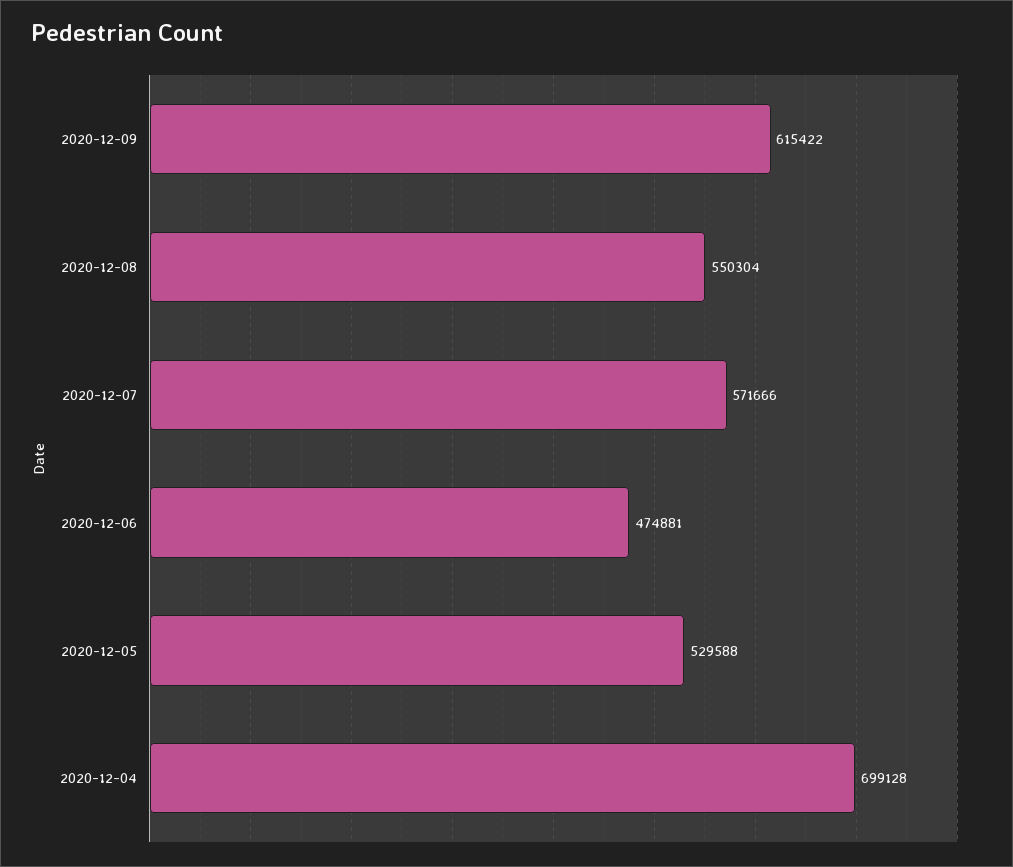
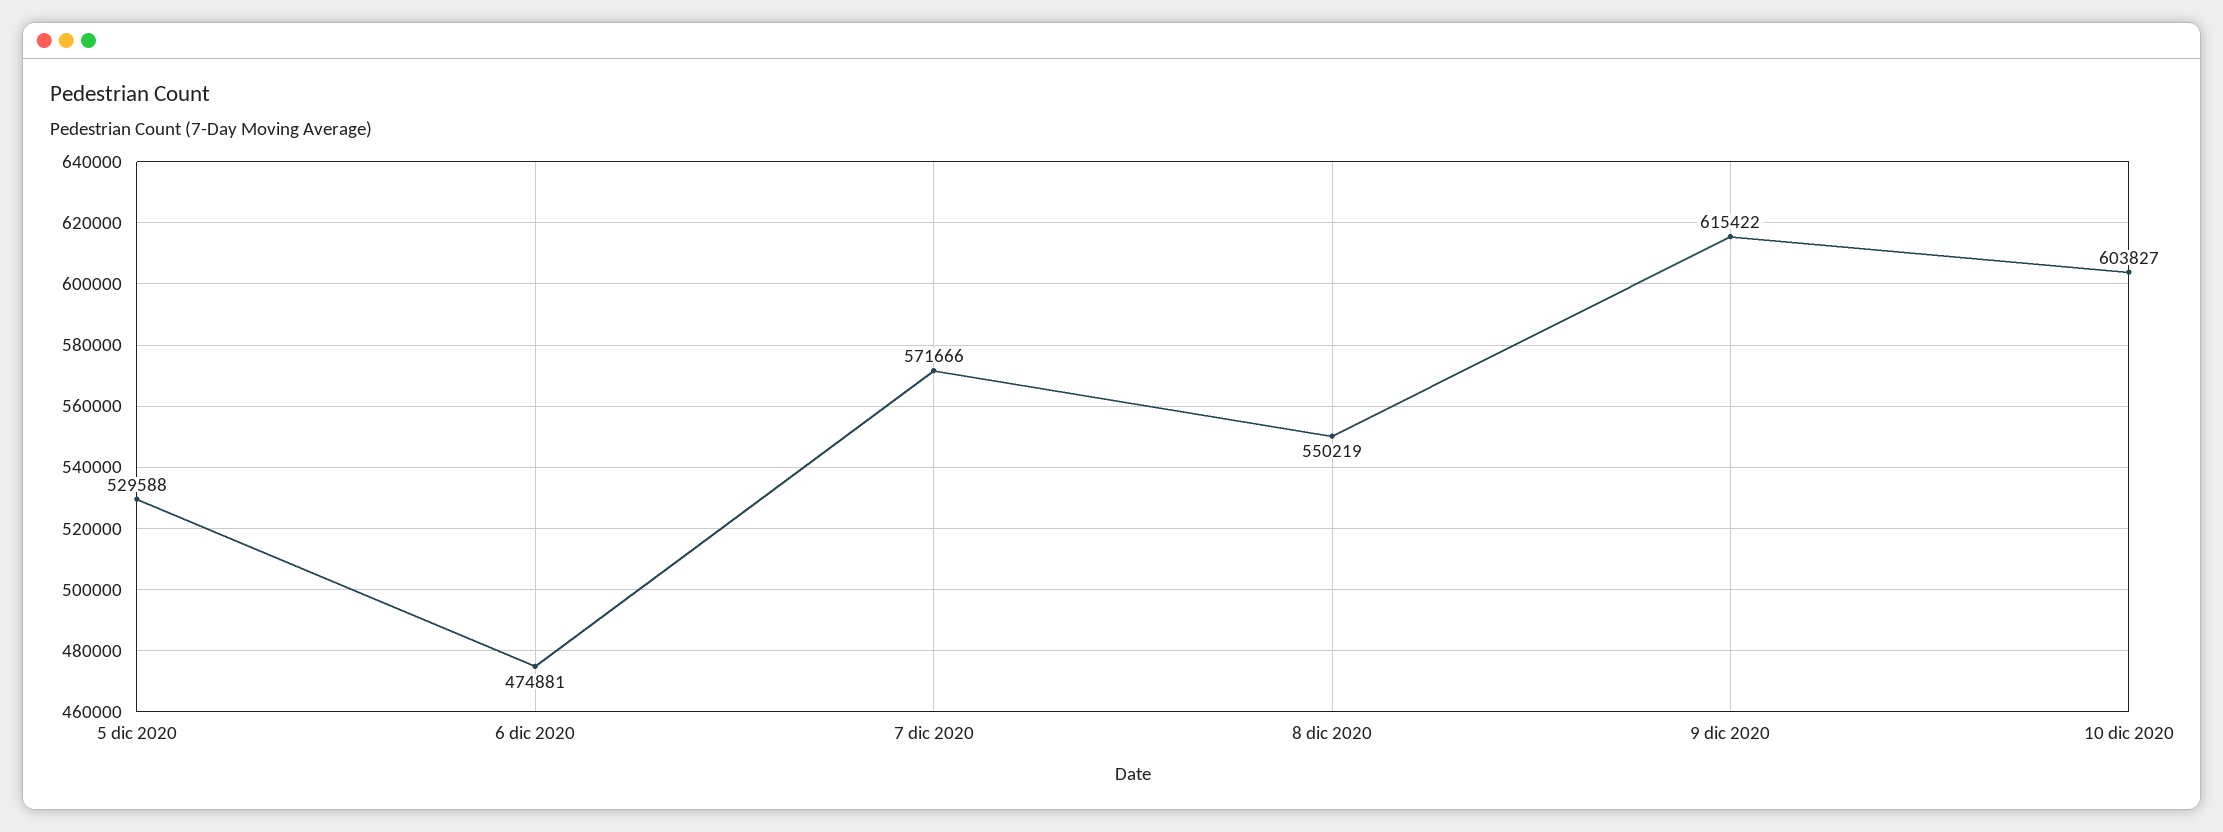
2020-12-08: 550304 -> 550219
2020-12-04: 699128 -> none
10 dic 2020: none -> 603827

